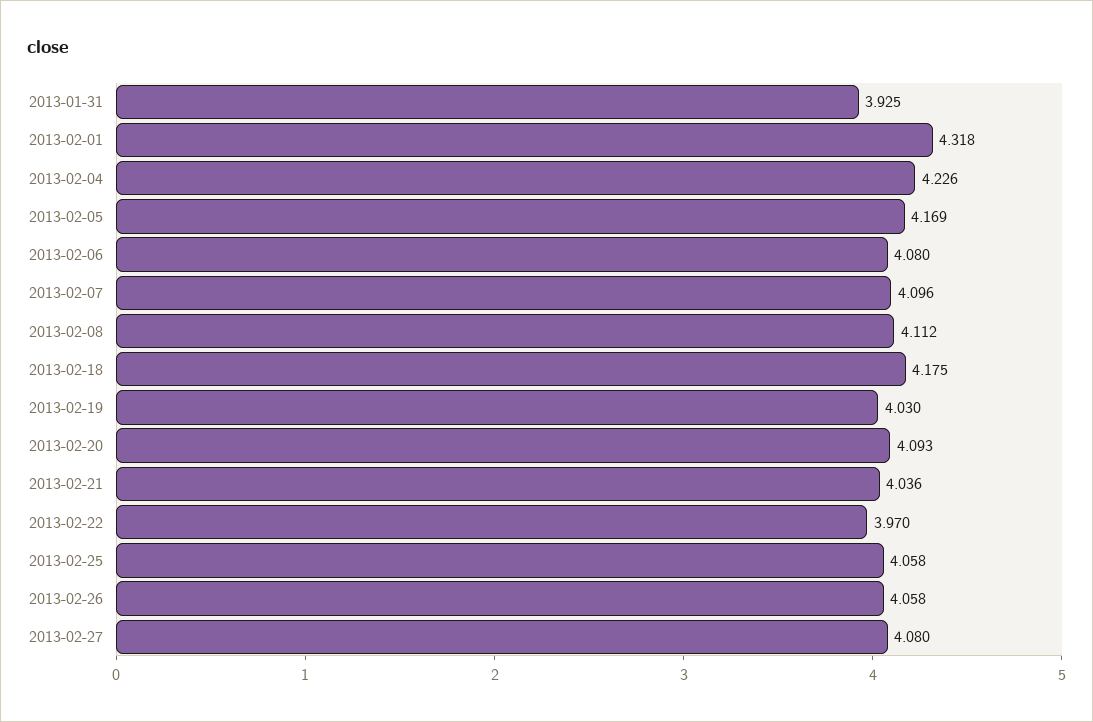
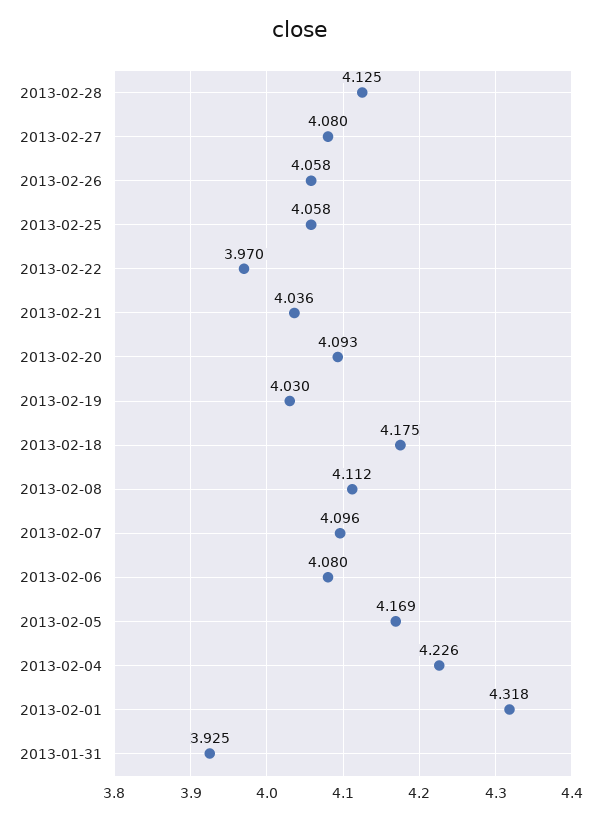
2013-02-28: none -> 4.125

